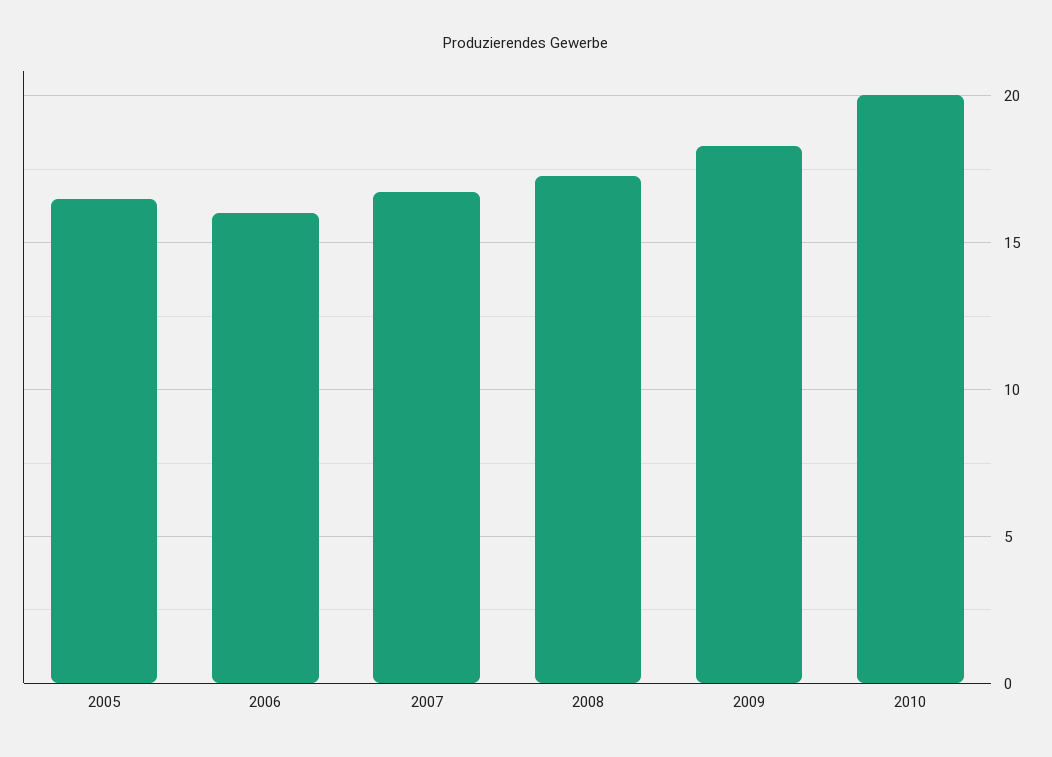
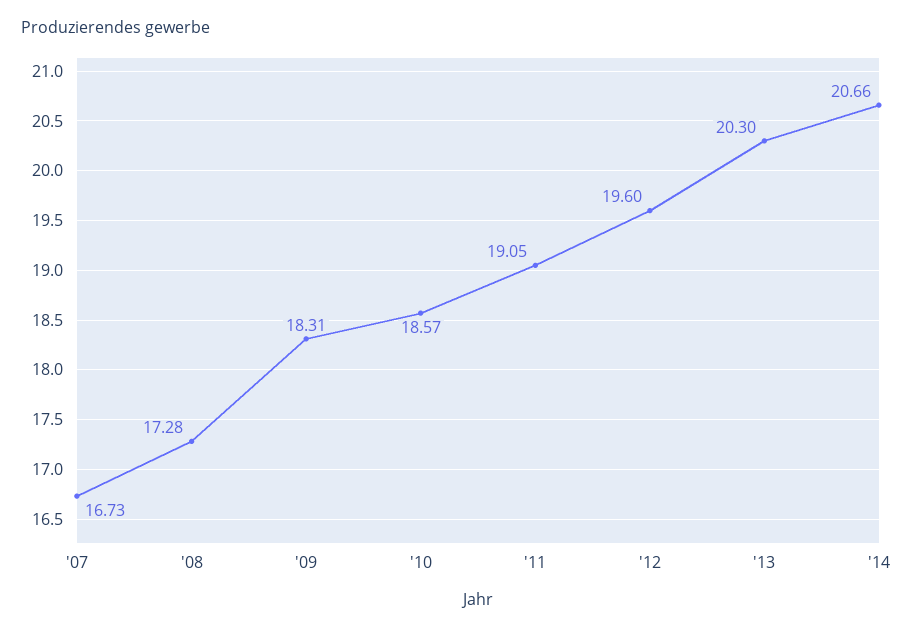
2005: 16.5 -> none
2006: 16 -> none
2010: 20 -> 18.57
'11: none -> 19.05
'12: none -> 19.6
'13: none -> 20.3
'14: none -> 20.66

